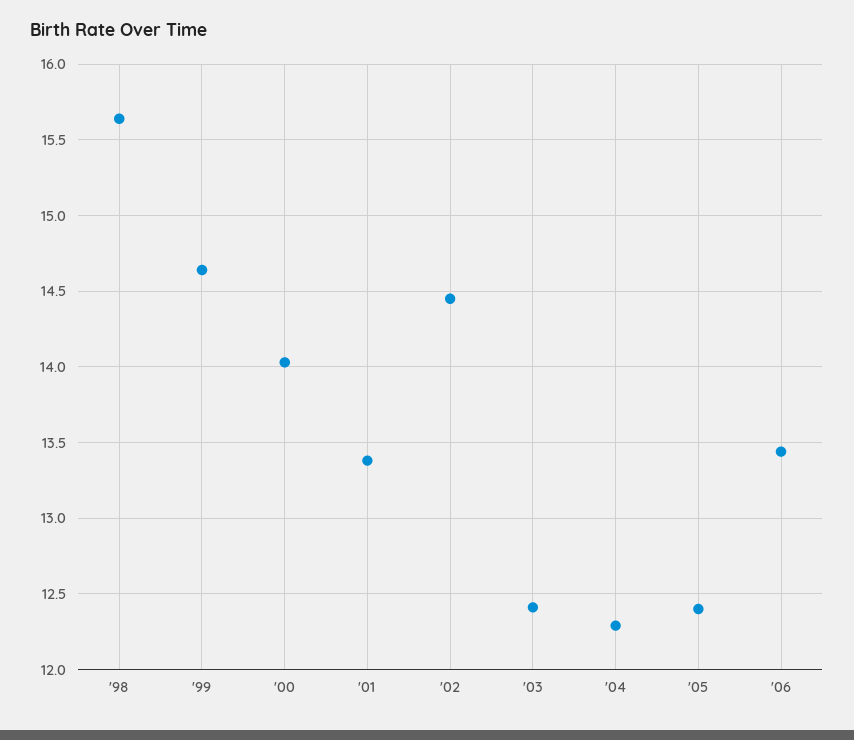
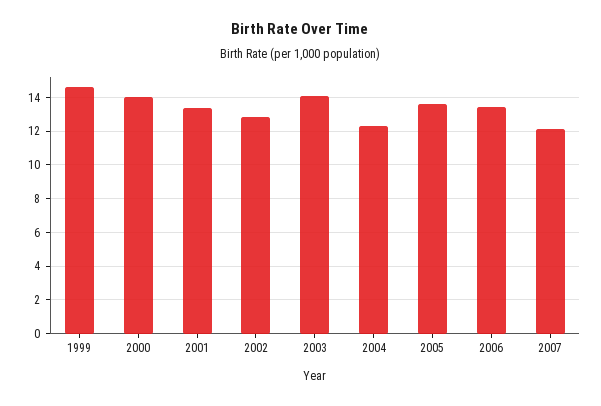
'98: 15.65 -> none
'02: 14.45 -> 13
'03: 12.4 -> 14
'05: 12.4 -> 13.5
2007: none -> 12

